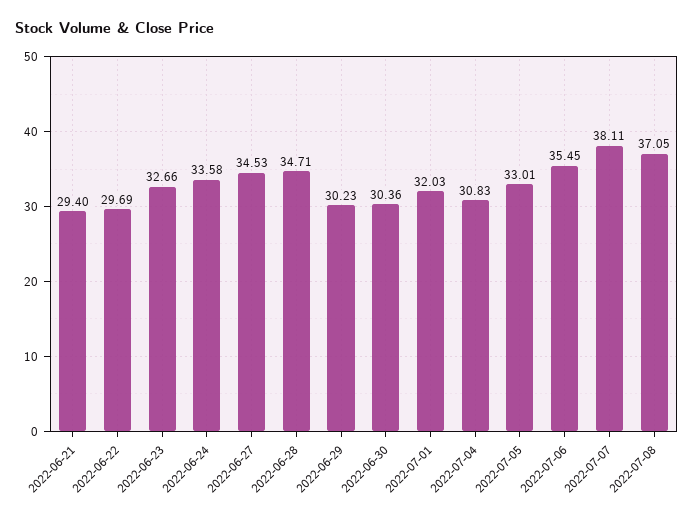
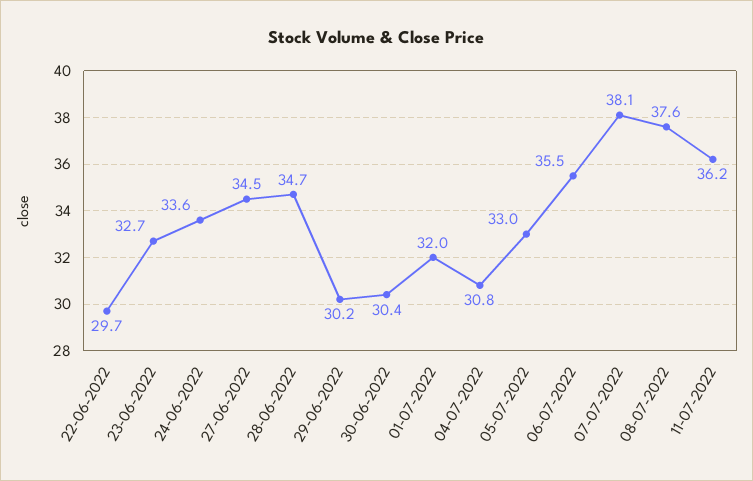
2022-06-21: 29.4 -> none
2022-07-08: 37.05 -> 37.6
11-07-2022: none -> 36.2

